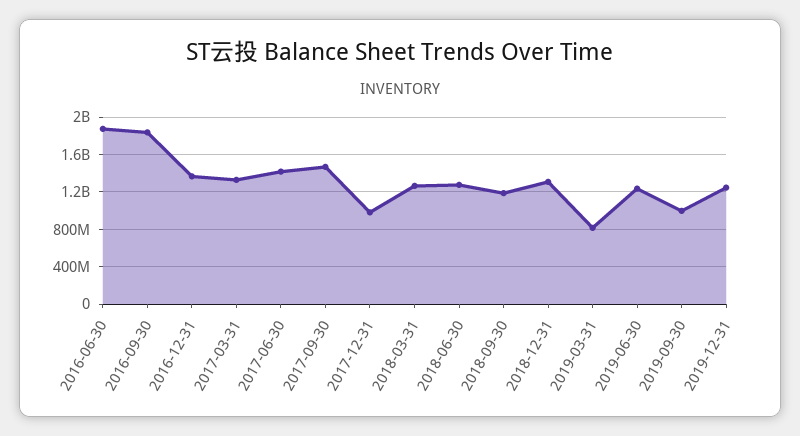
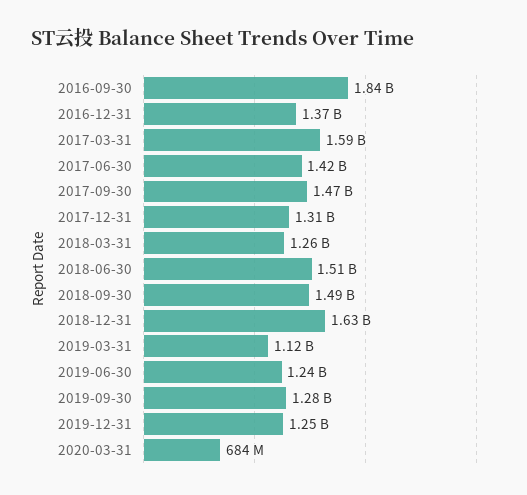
2016-06-30: 1900000000 -> none
2017-03-31: 1300000000 -> 1590000000
2017-12-31: 1000000000 -> 1310000000
2018-06-30: 1300000000 -> 1510000000
2018-09-30: 1200000000 -> 1490000000
2018-12-31: 1300000000 -> 1630000000
2019-03-31: 800000000 -> 1120000000
2019-09-30: 1000000000 -> 1280000000
2020-03-31: none -> 684000000

